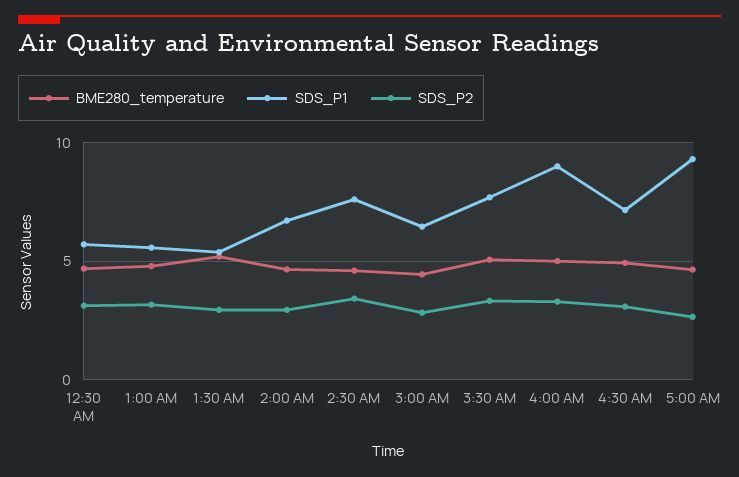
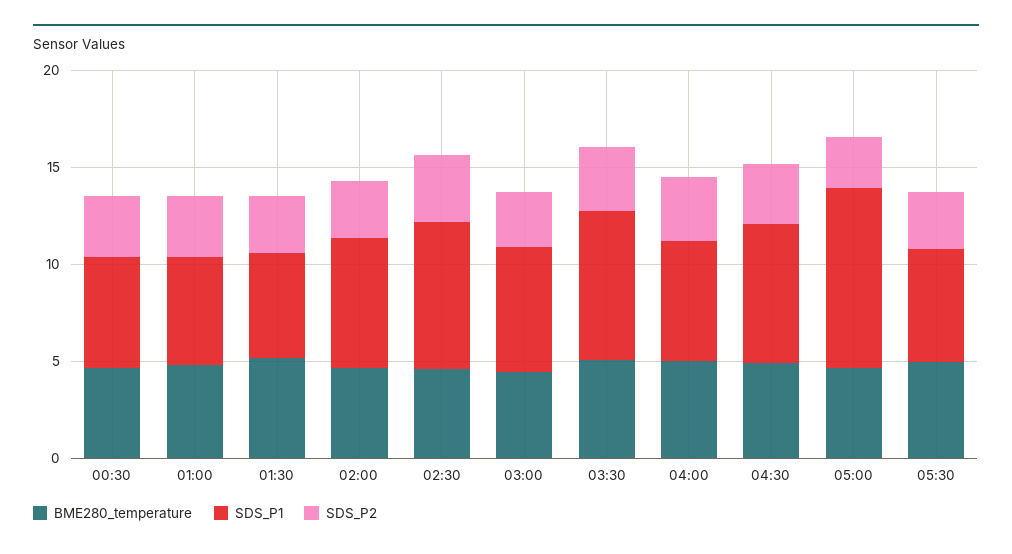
SDS_P1, 4:00 AM: 9 -> 6
BME280_temperature, 05:30: none -> 5
SDS_P1, 05:30: none -> 6
SDS_P2, 05:30: none -> 3

